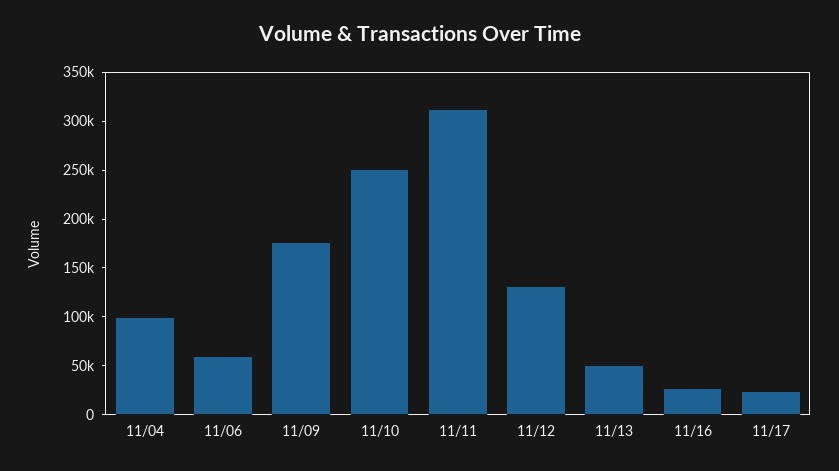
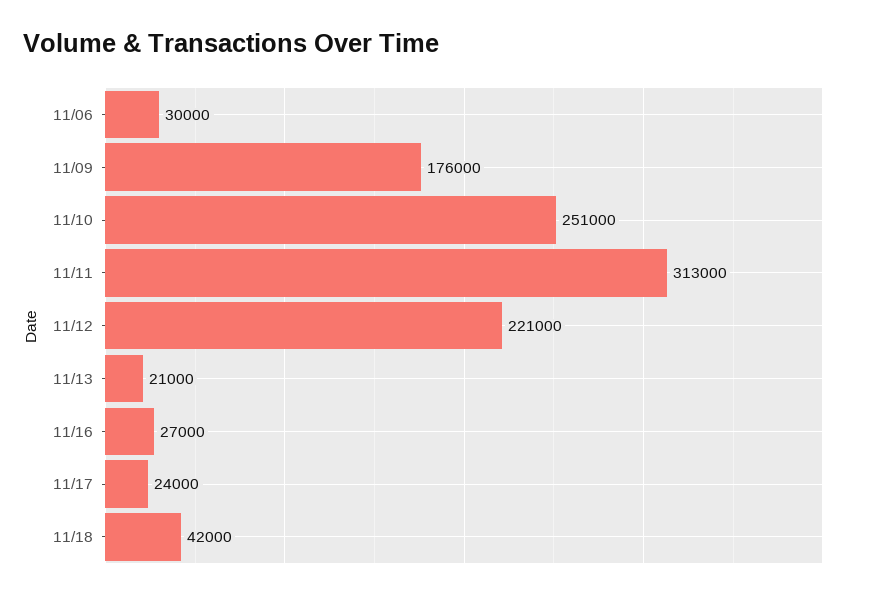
11/04: 100000 -> none
11/06: 60000 -> 30000
11/12: 130000 -> 221000
11/13: 50000 -> 21000
11/18: none -> 42000

